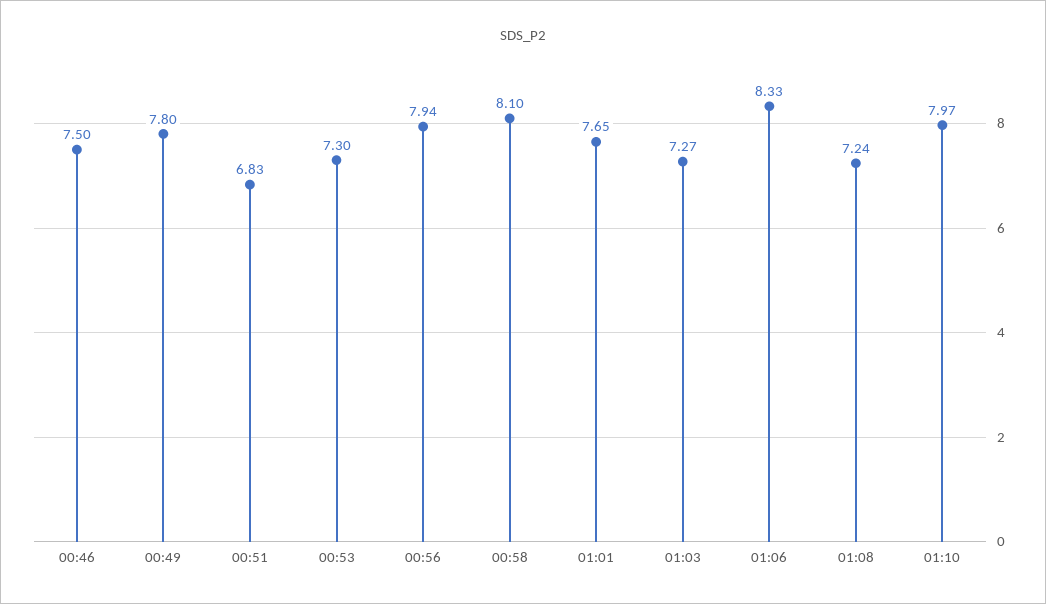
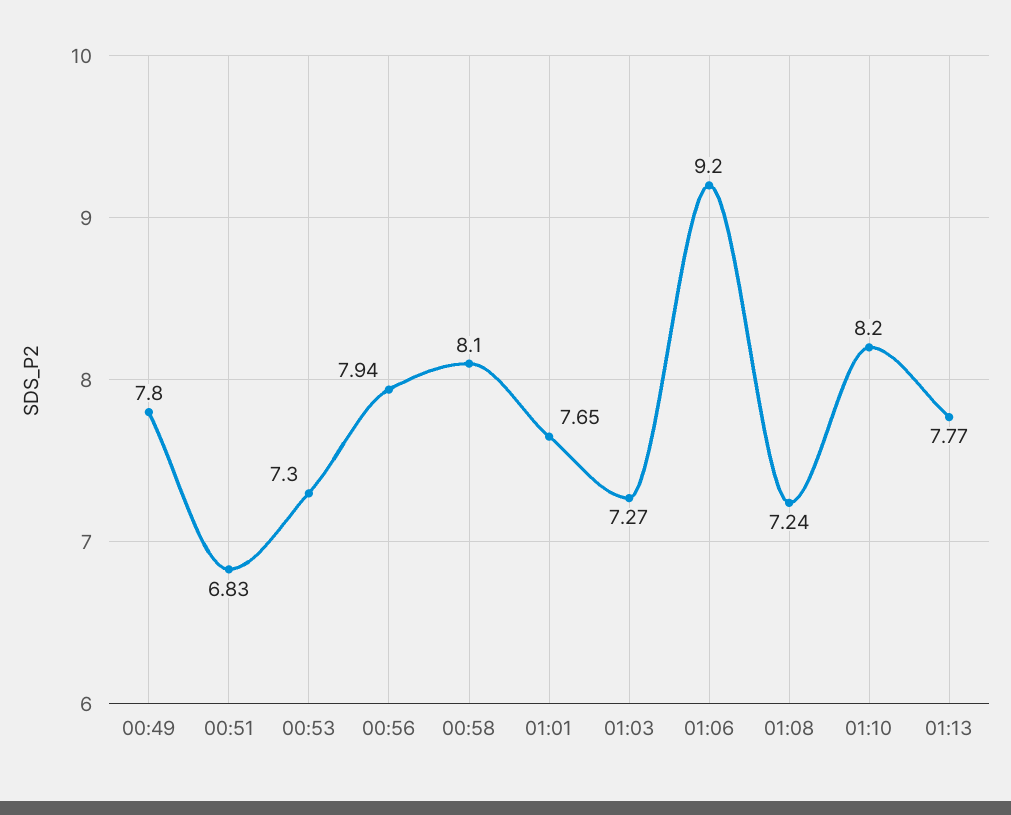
00:46: 7.5 -> none
01:06: 8.33 -> 9.2
01:10: 7.97 -> 8.2
01:13: none -> 7.77

